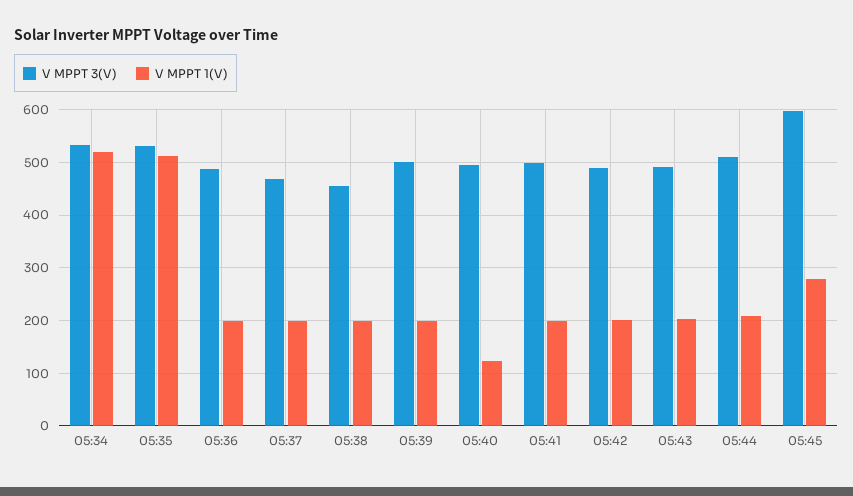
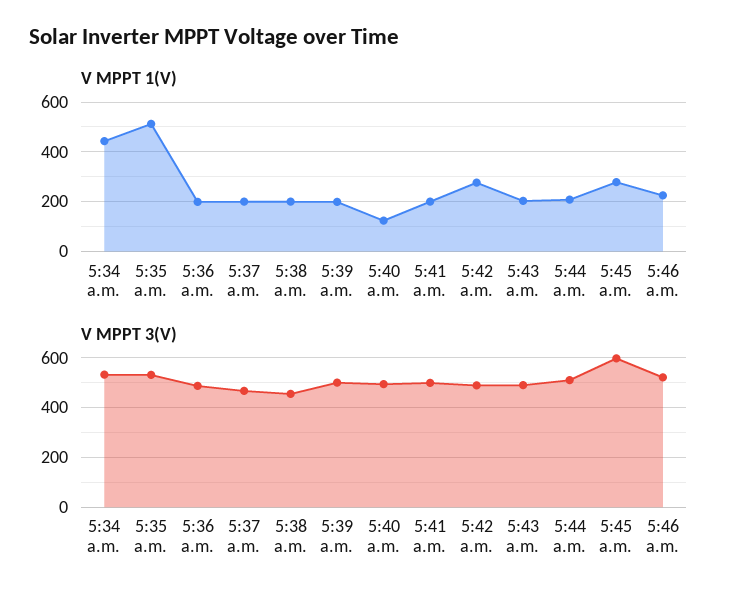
V MPPT 1(V), 05:34: 520 -> 450
V MPPT 1(V), 05:42: 200 -> 275
V MPPT 1(V), 5:46 a.m.: none -> 225
V MPPT 3(V), 5:46 a.m.: none -> 525

